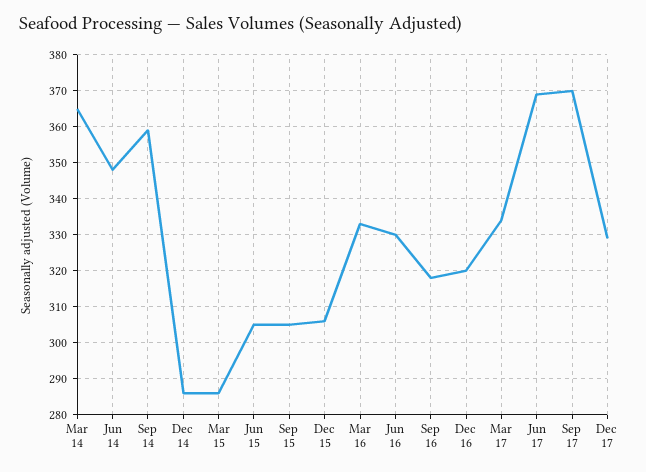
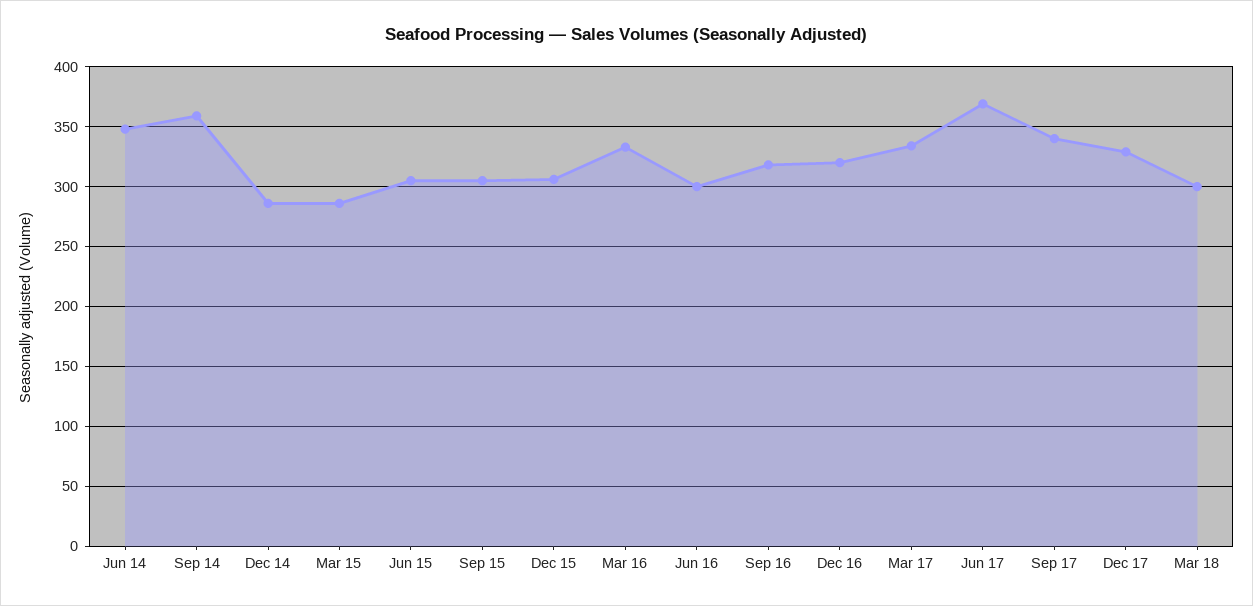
Mar 14: 365 -> none
Jun 16: 330 -> 300
Sep 17: 370 -> 340
Mar 18: none -> 300

